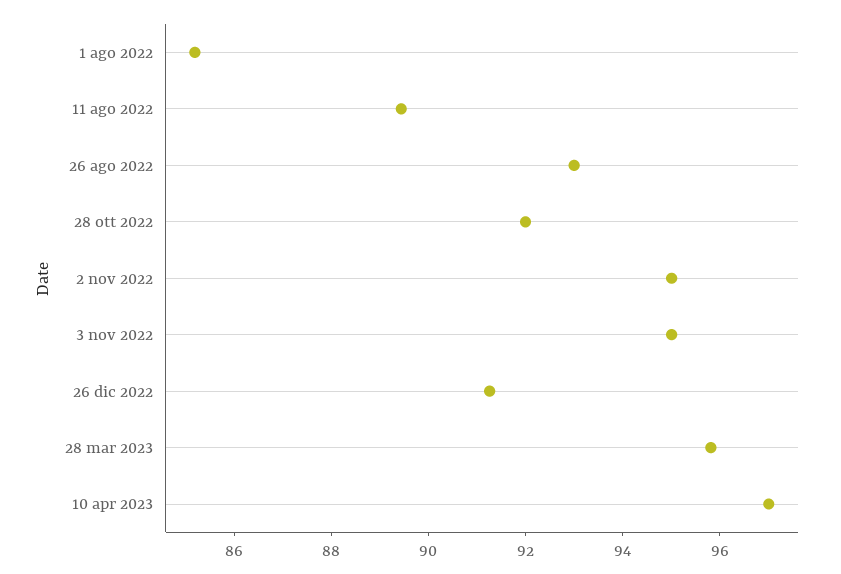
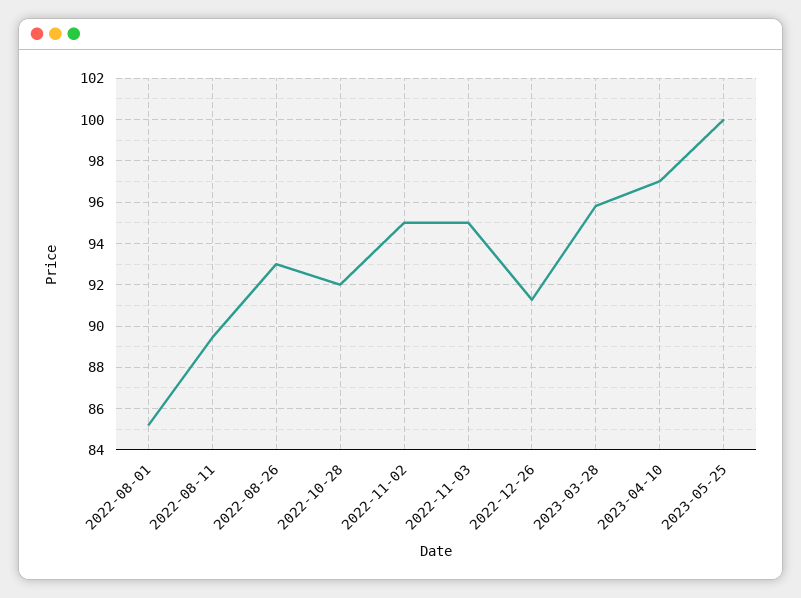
2023-05-25: none -> 100

